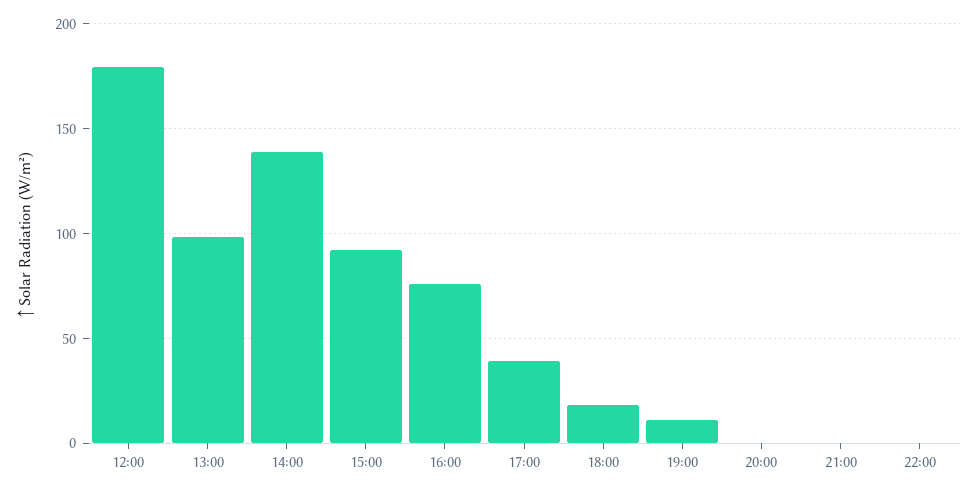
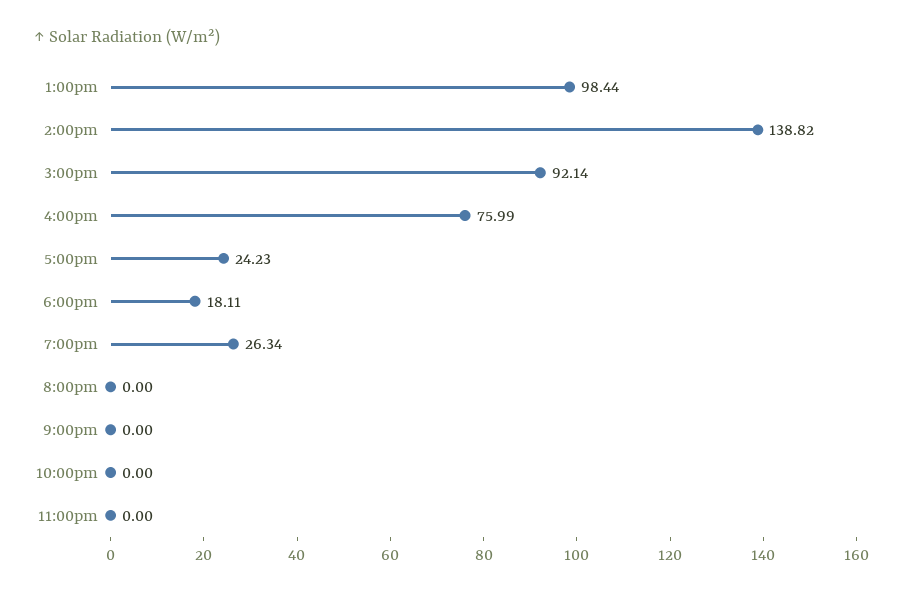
12:00: 180 -> none
17:00: 40 -> 24.23
19:00: 10 -> 26.34
11:00pm: none -> 0

